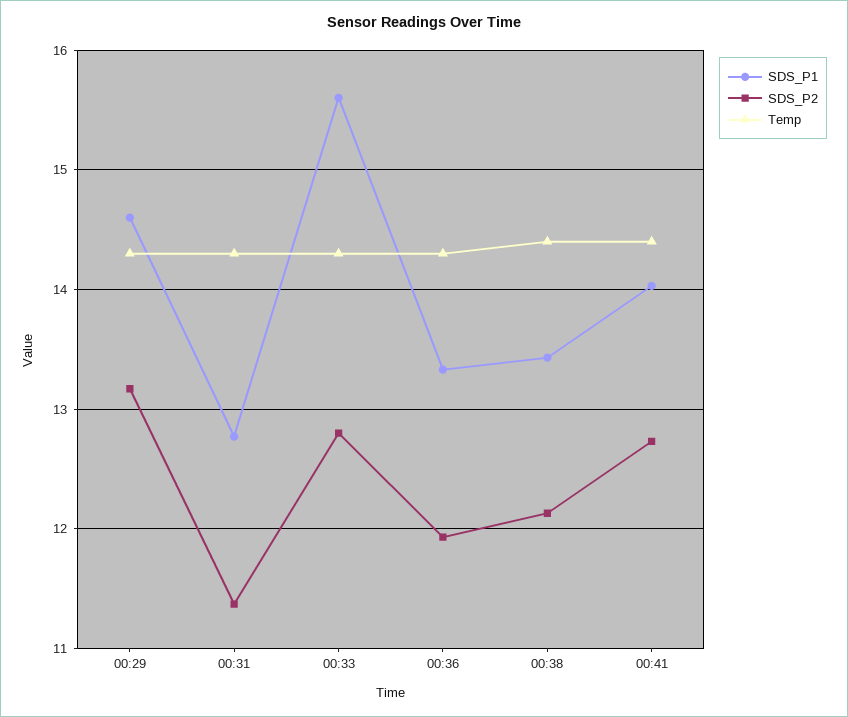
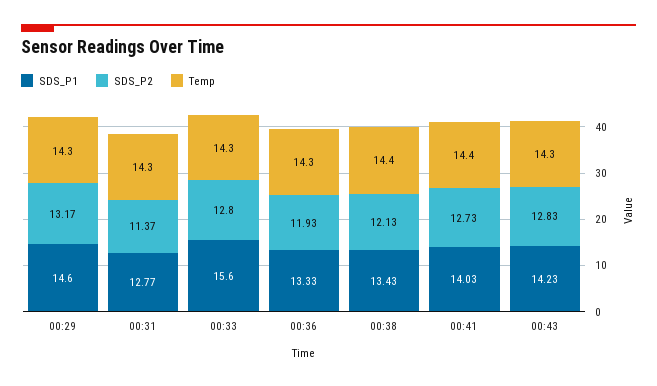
SDS_P1, 00:43: none -> 14.23
SDS_P2, 00:43: none -> 12.83
Temp, 00:43: none -> 14.3

